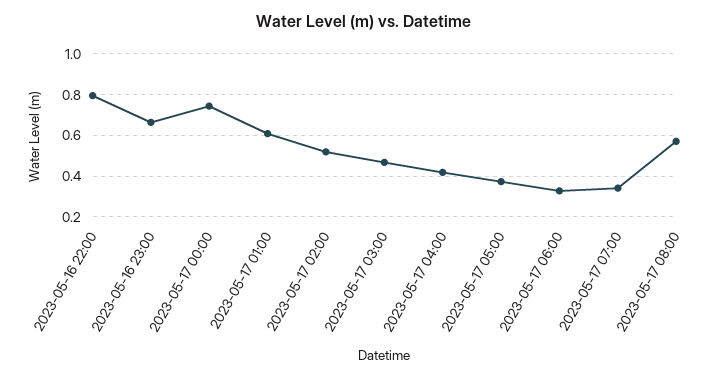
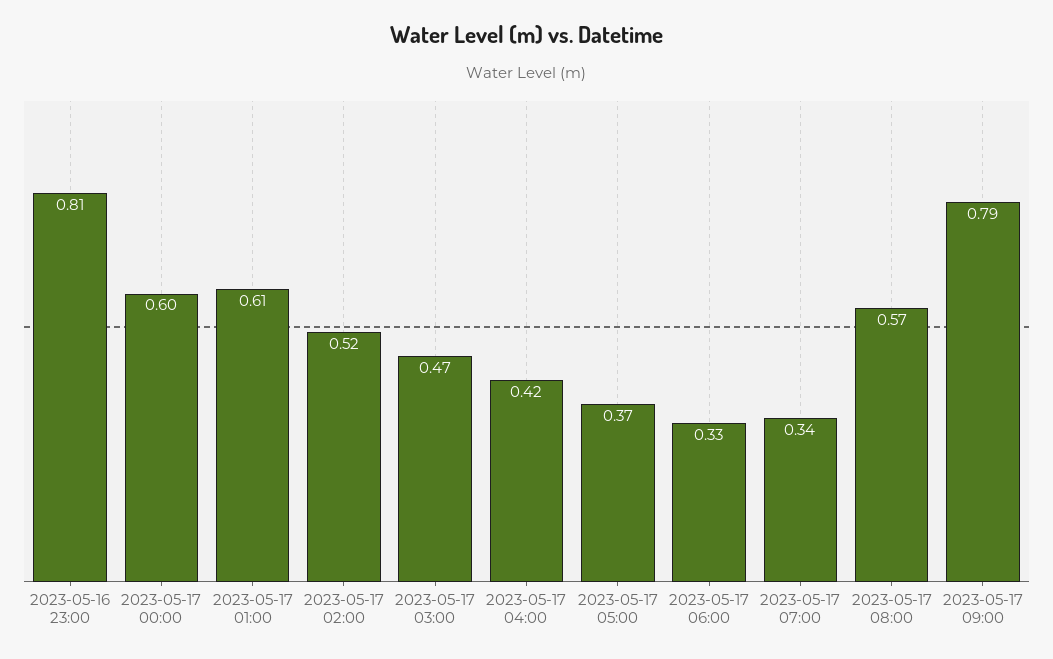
2023-05-16 22:00: 0.8 -> none
2023-05-16 23:00: 0.65 -> 0.81
2023-05-17 00:00: 0.75 -> 0.6
2023-05-17 09:00: none -> 0.79

